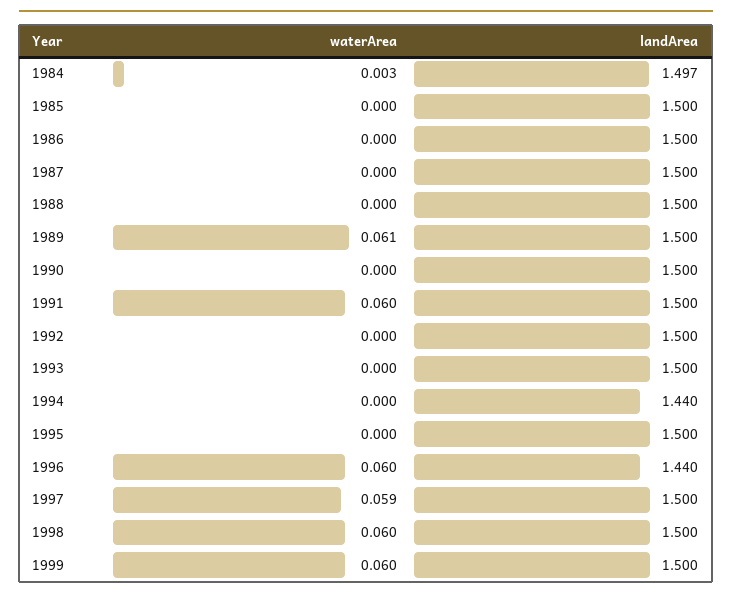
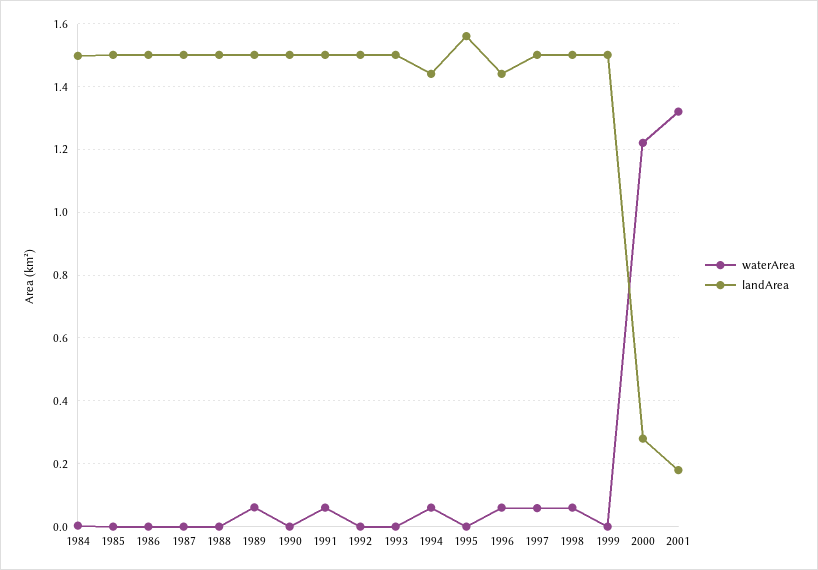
waterArea, 1994: 0 -> 0.06
landArea, 1995: 1.5 -> 1.56
waterArea, 1999: 0.06 -> 0
waterArea, 2000: none -> 1.22
landArea, 2000: none -> 0.28
waterArea, 2001: none -> 1.32
landArea, 2001: none -> 0.18

